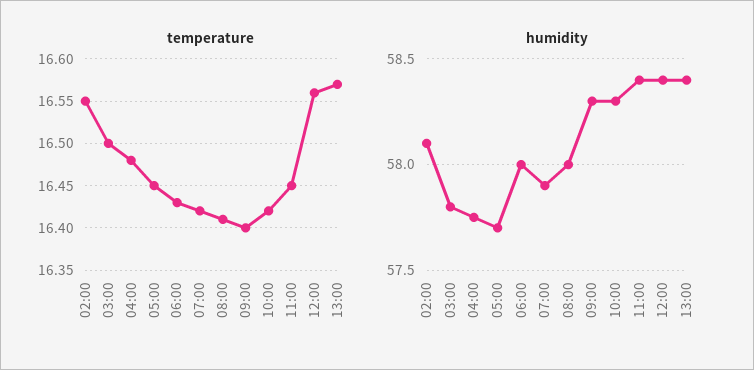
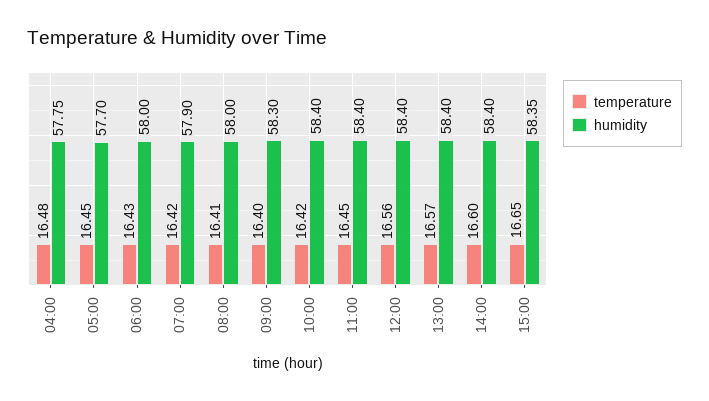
temperature, 02:00: 16.55 -> none
temperature, 03:00: 16.5 -> none
humidity, 02:00: 58.1 -> none
humidity, 03:00: 57.8 -> none
humidity, 10:00: 58.3 -> 58.4
temperature, 14:00: none -> 16.6
humidity, 14:00: none -> 58.4
temperature, 15:00: none -> 16.65
humidity, 15:00: none -> 58.35

